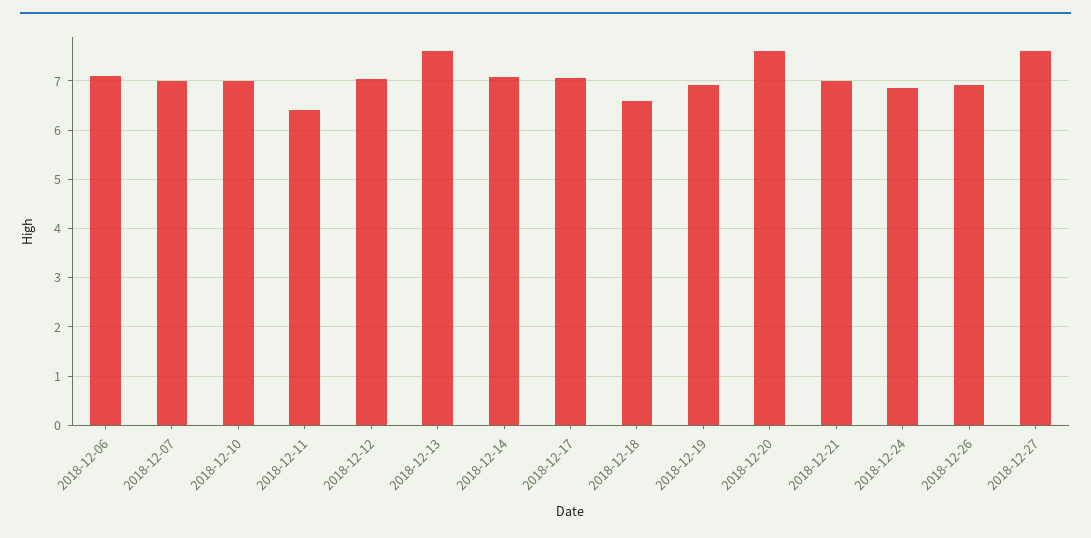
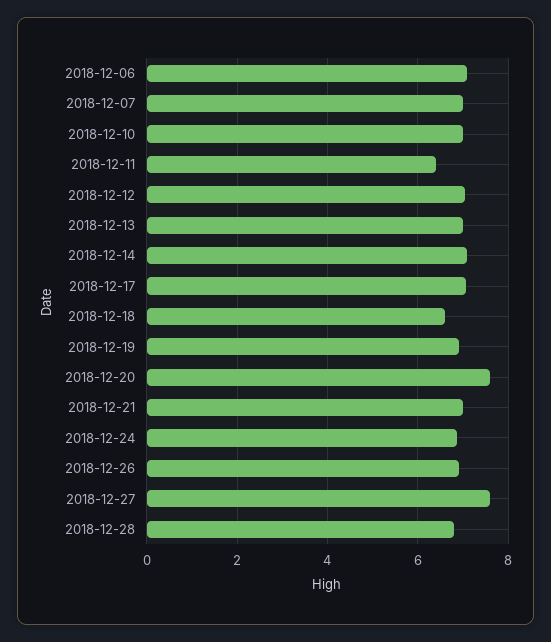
2018-12-13: 7.6 -> 7
2018-12-28: none -> 6.8

